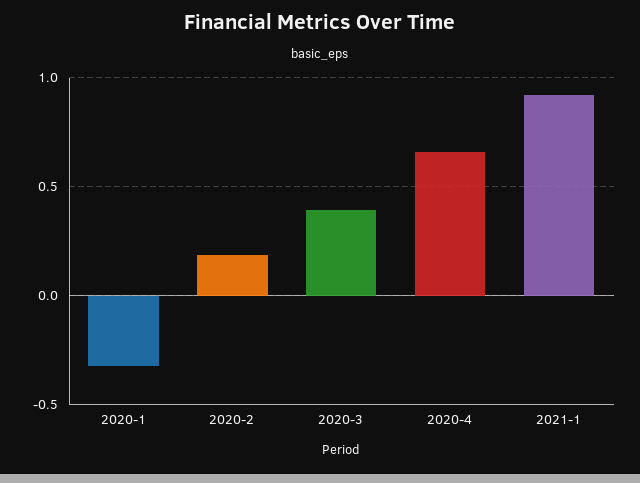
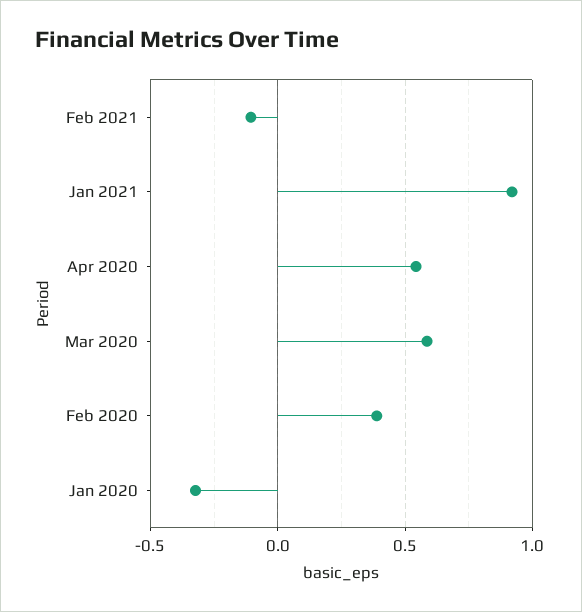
2020-2: 0.2 -> 0.4
2020-3: 0.4 -> 0.6
2020-4: 0.65 -> 0.55
Feb 2021: none -> -0.1

